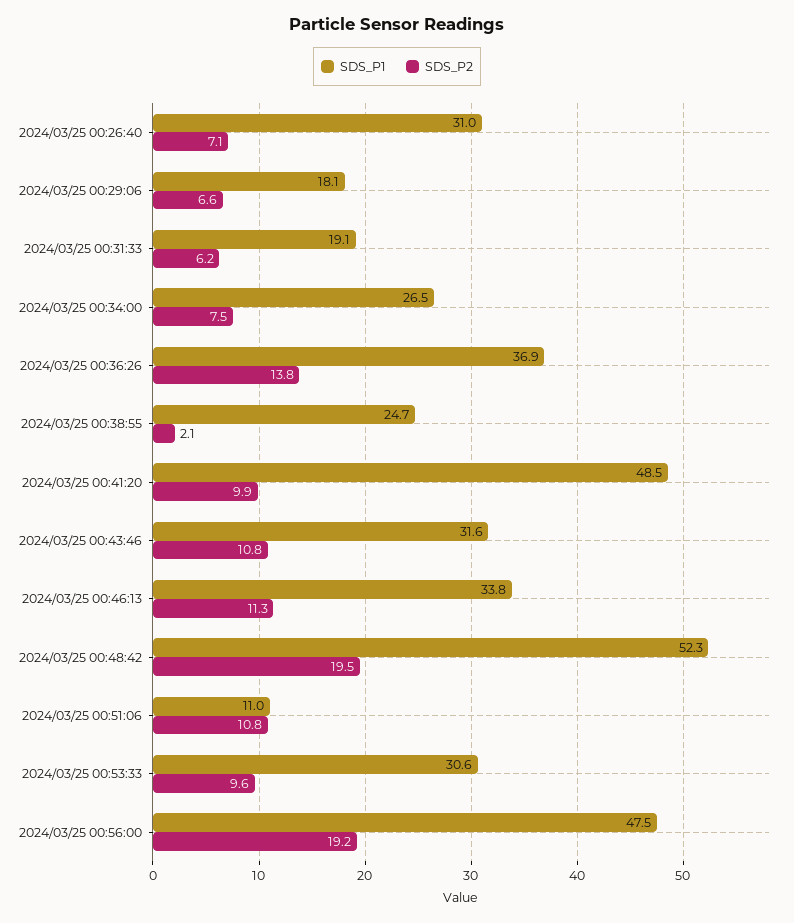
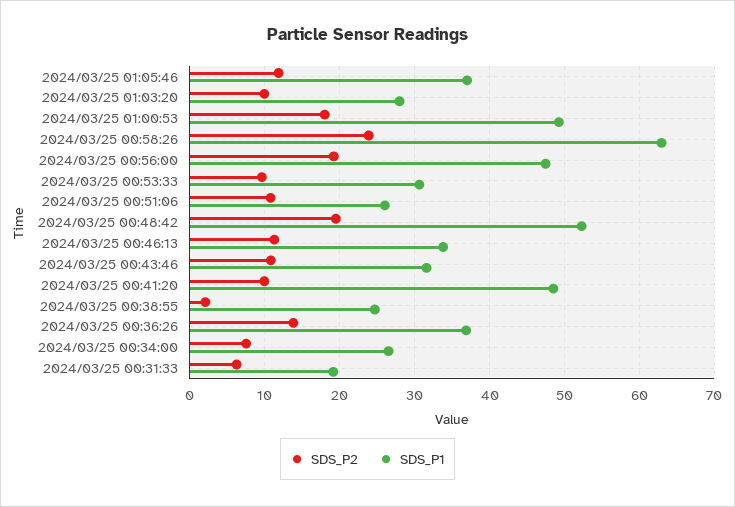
SDS_P1, 2024/03/25 00:26:40: 31 -> none
SDS_P2, 2024/03/25 00:26:40: 7.1 -> none
SDS_P1, 2024/03/25 00:29:06: 18.1 -> none
SDS_P2, 2024/03/25 00:29:06: 6.6 -> none
SDS_P1, 2024/03/25 00:51:06: 11 -> 26
SDS_P2, 2024/03/25 01:05:46: none -> 12
SDS_P1, 2024/03/25 01:05:46: none -> 37
SDS_P2, 2024/03/25 01:03:20: none -> 10
SDS_P1, 2024/03/25 01:03:20: none -> 28
SDS_P2, 2024/03/25 01:00:53: none -> 18
SDS_P1, 2024/03/25 01:00:53: none -> 49
SDS_P2, 2024/03/25 00:58:26: none -> 24
SDS_P1, 2024/03/25 00:58:26: none -> 63

